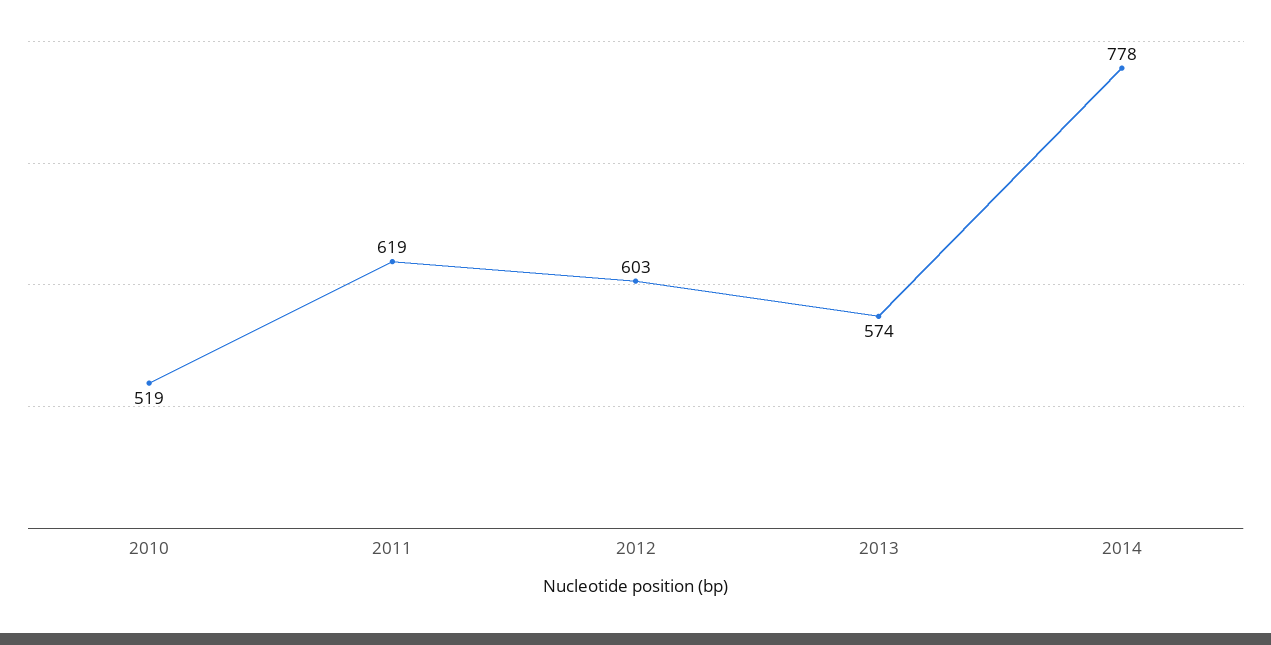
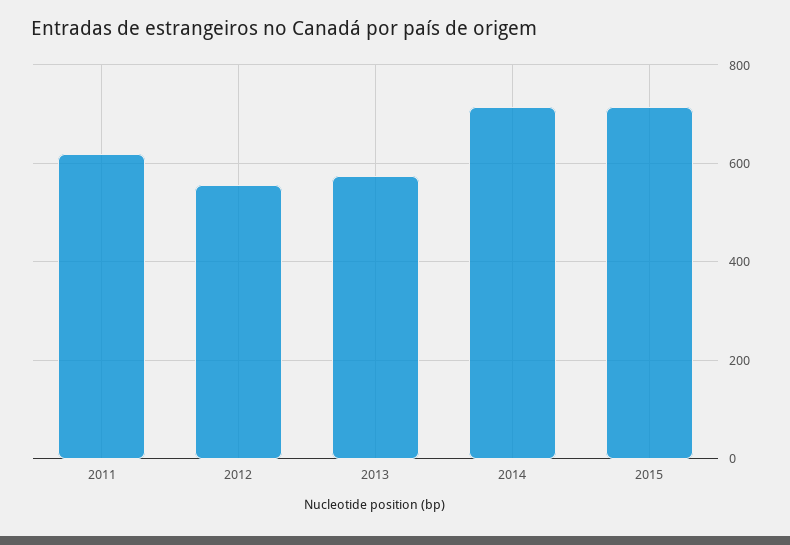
2010: 519 -> none
2012: 603 -> 560
2014: 778 -> 720
2015: none -> 720

